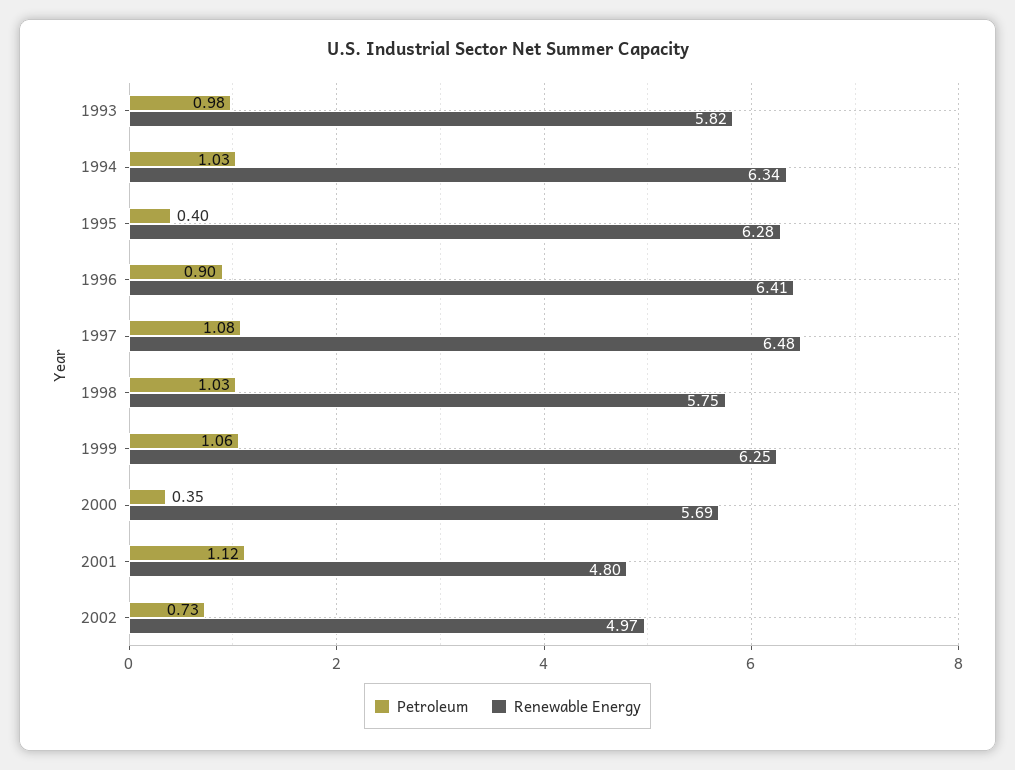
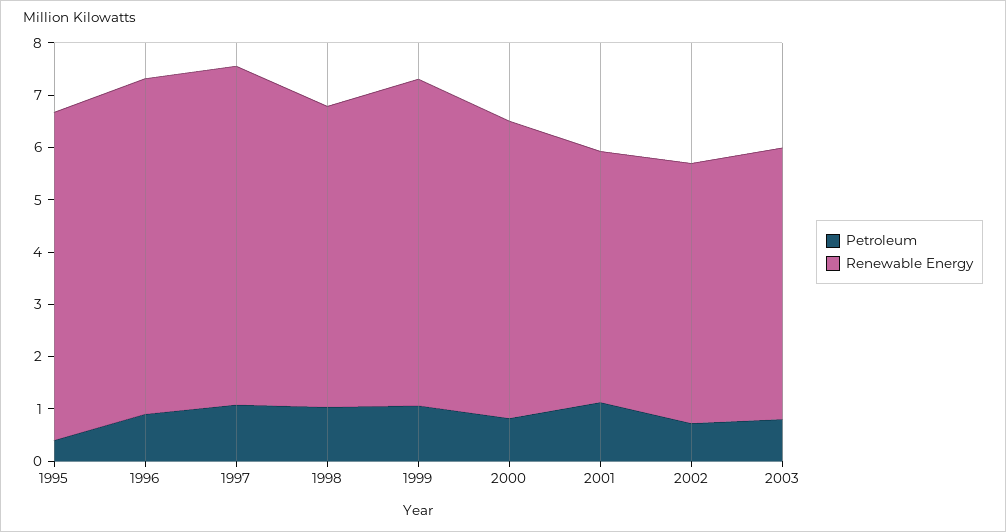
Petroleum, 1993: 0.98 -> none
Renewable Energy, 1993: 5.82 -> none
Petroleum, 1994: 1.03 -> none
Renewable Energy, 1994: 6.34 -> none
Petroleum, 2000: 0.35 -> 0.8
Petroleum, 2003: none -> 0.8
Renewable Energy, 2003: none -> 5.2

